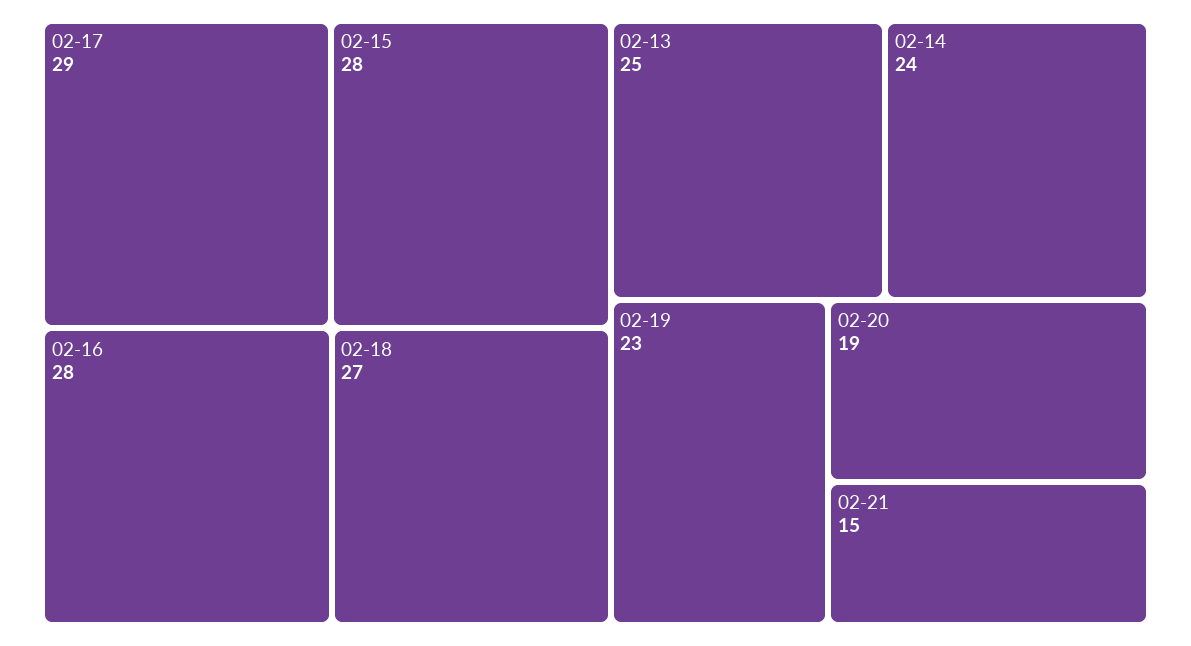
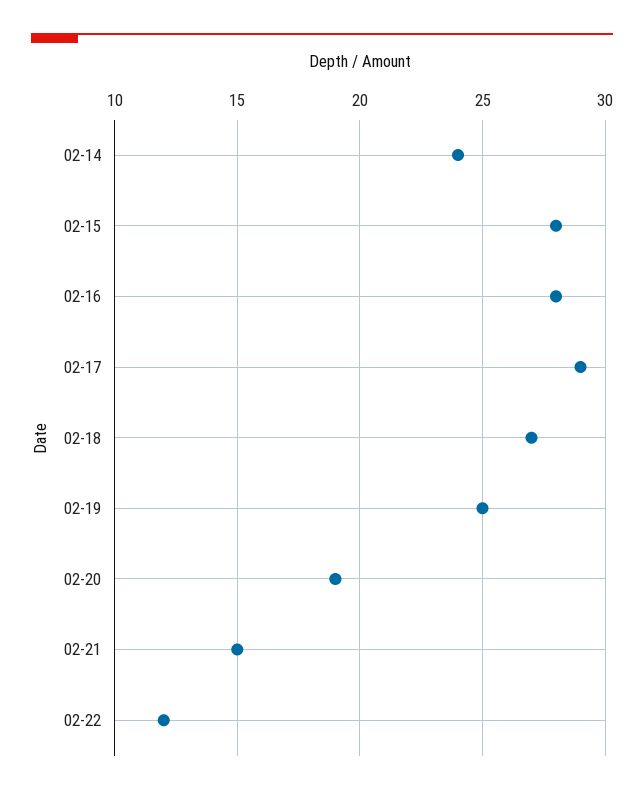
02-13: 25 -> none
02-19: 23 -> 25
02-22: none -> 12

